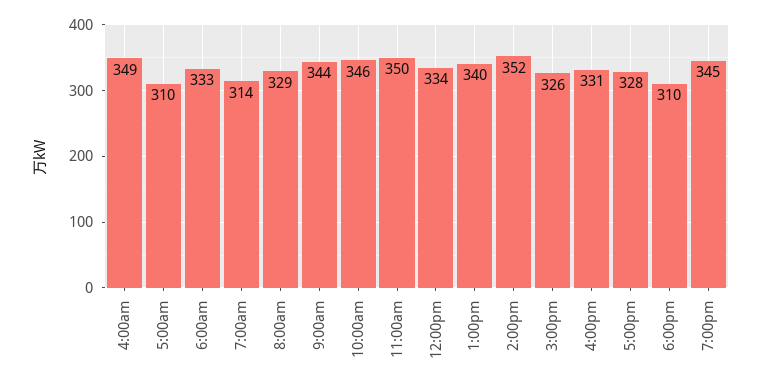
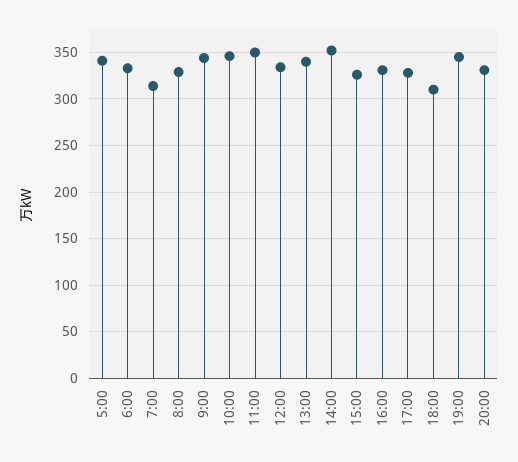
4:00am: 349 -> none
5:00am: 310 -> 340
20:00: none -> 330

